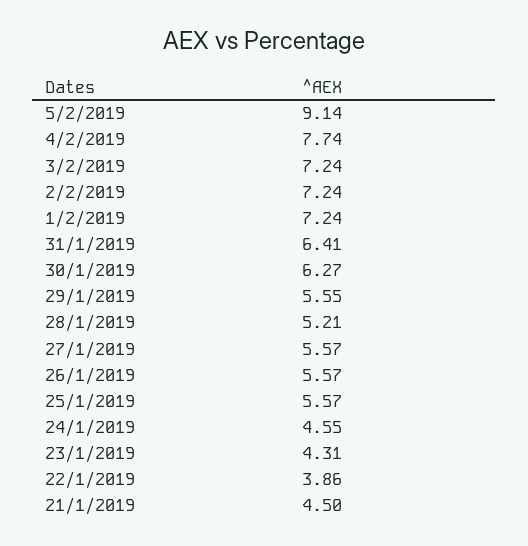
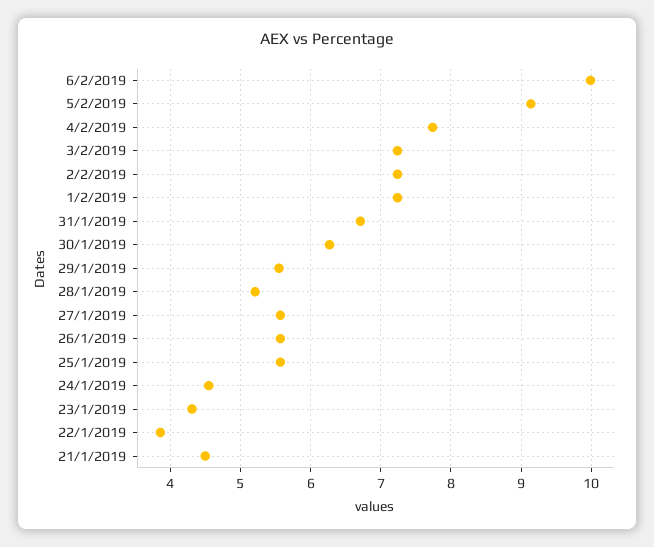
31/1/2019: 6.41 -> 6.7
6/2/2019: none -> 10

